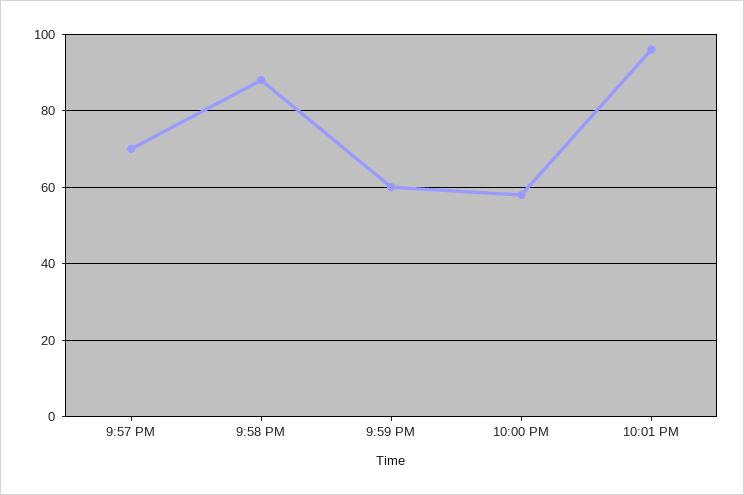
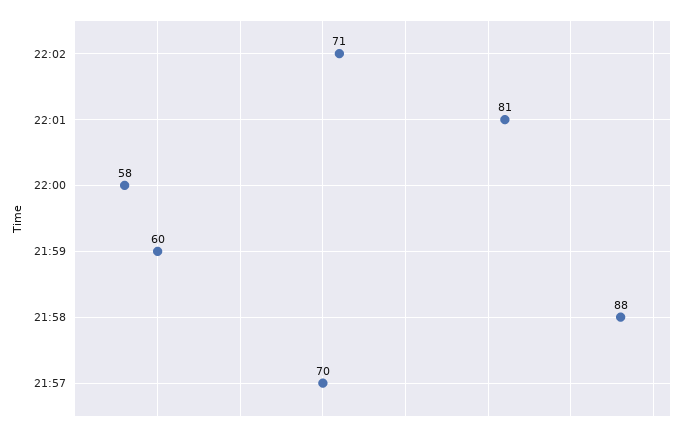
10:01 PM: 95 -> 81
22:02: none -> 71

